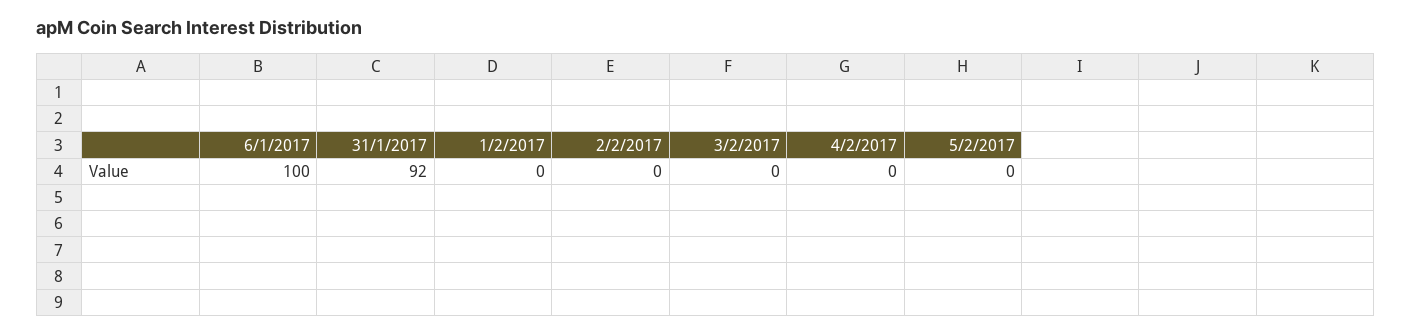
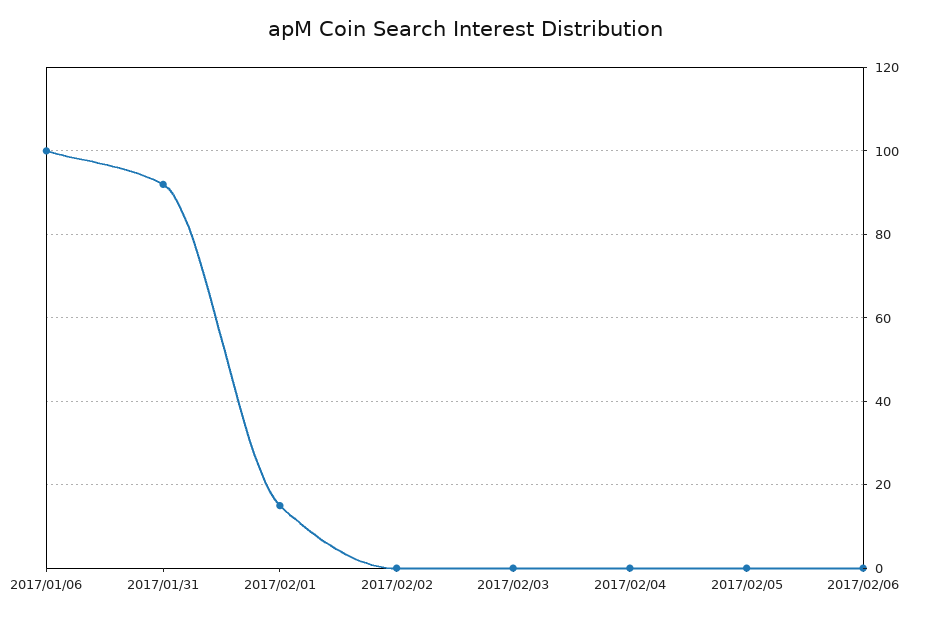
1/2/2017: 0 -> 15
2017/02/06: none -> 0

